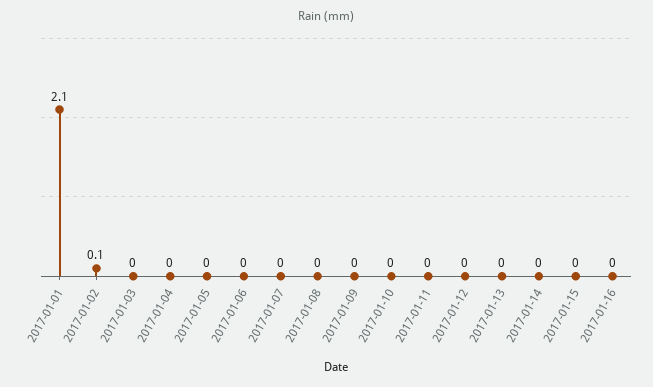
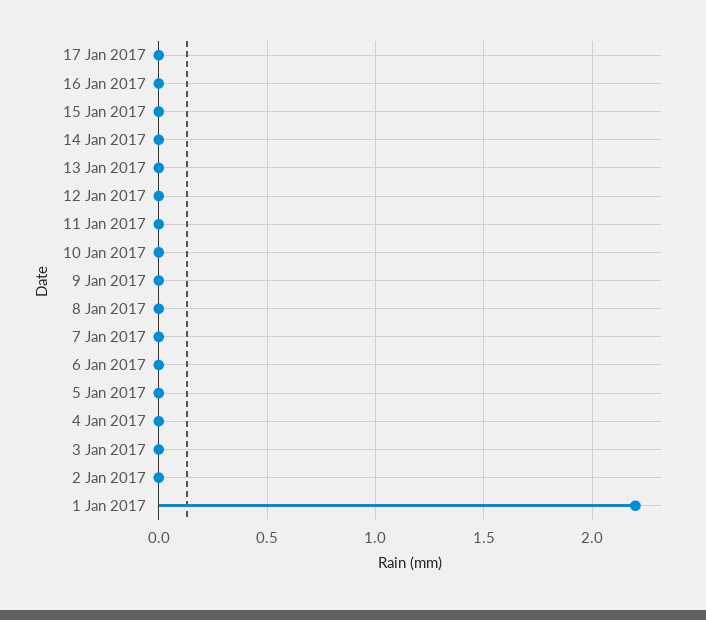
2017-01-01: 2.1 -> 2.2
2017-01-02: 0.1 -> 0
17 Jan 2017: none -> 0

